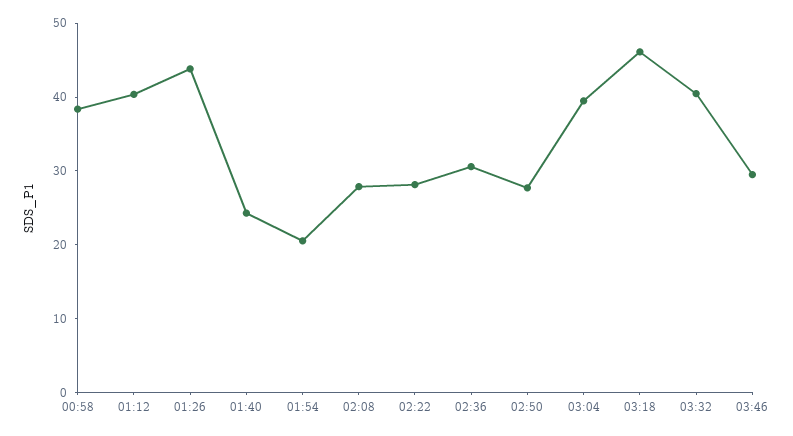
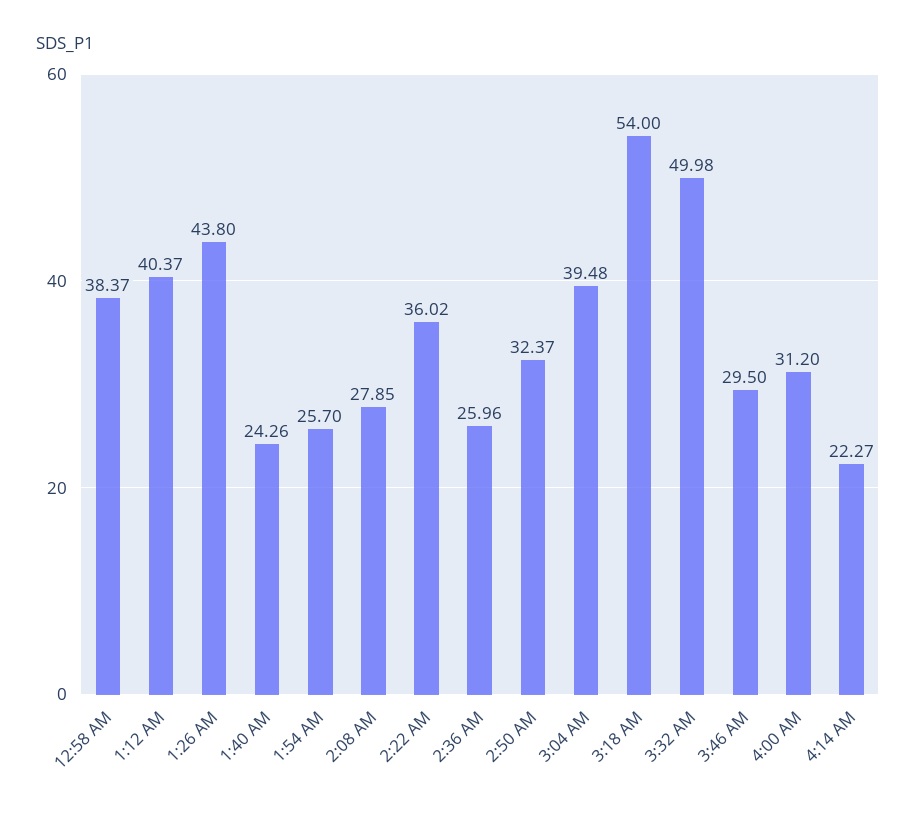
01:54: 20 -> 25.7
02:22: 28 -> 36.02
02:36: 30 -> 25.96
02:50: 28 -> 32.37
03:18: 46 -> 54
03:32: 40 -> 49.98
4:00 AM: none -> 31.2
4:14 AM: none -> 22.27

